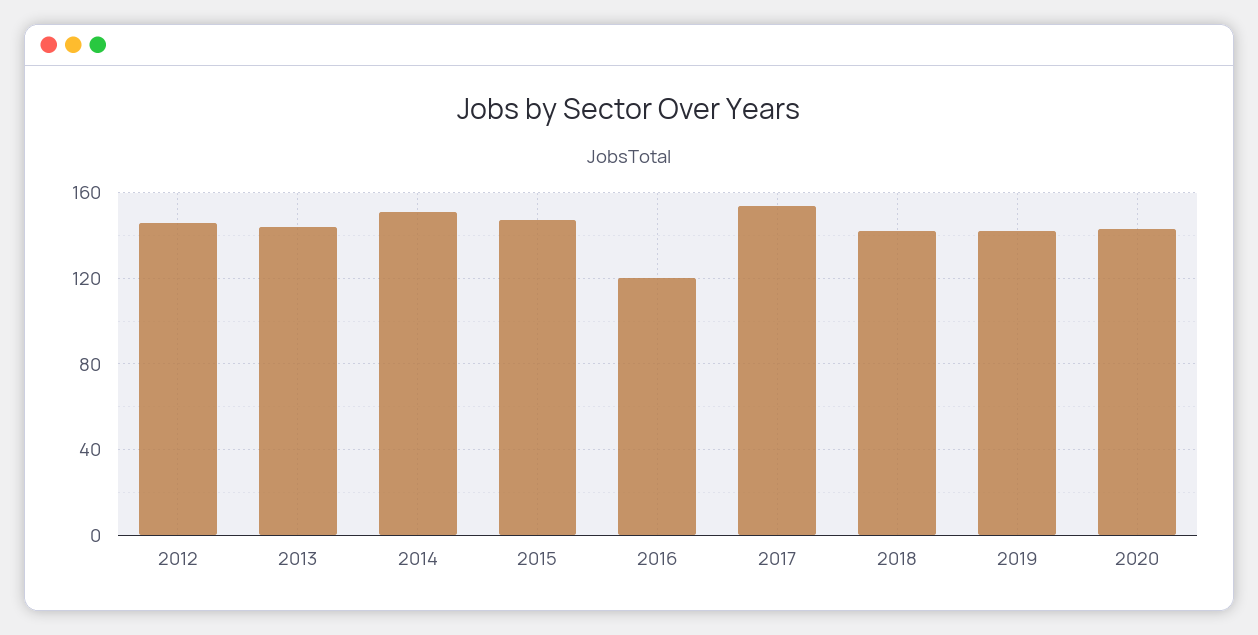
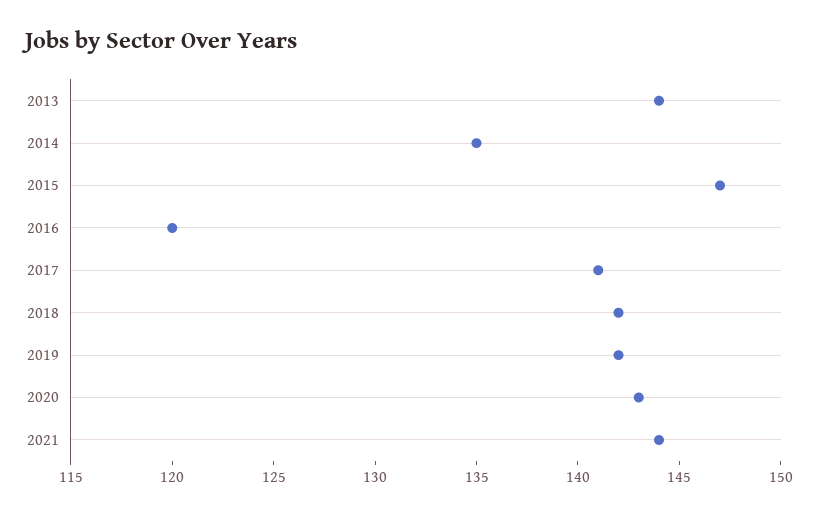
2012: 145 -> none
2014: 150 -> 135
2017: 155 -> 141
2021: none -> 144

